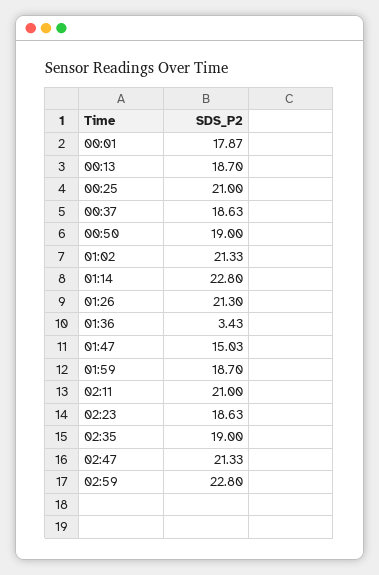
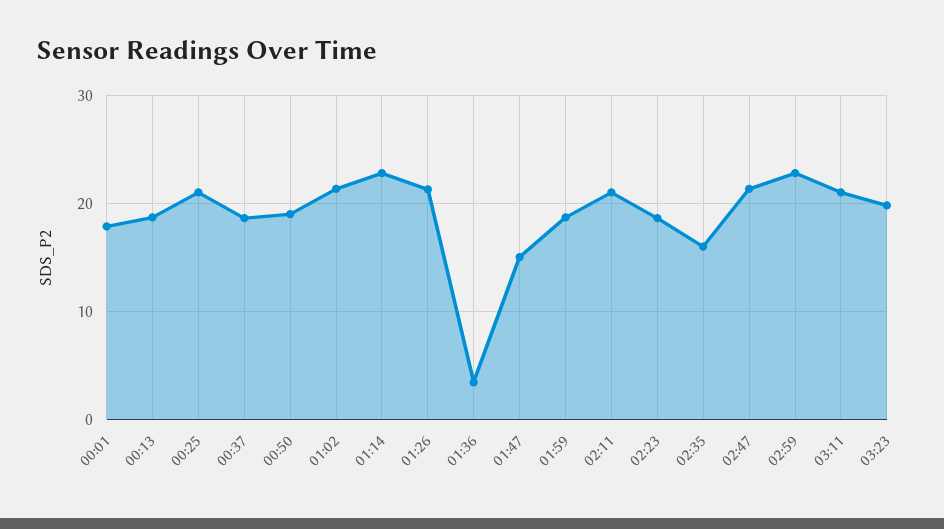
02:35: 19 -> 16
03:11: none -> 21
03:23: none -> 20

